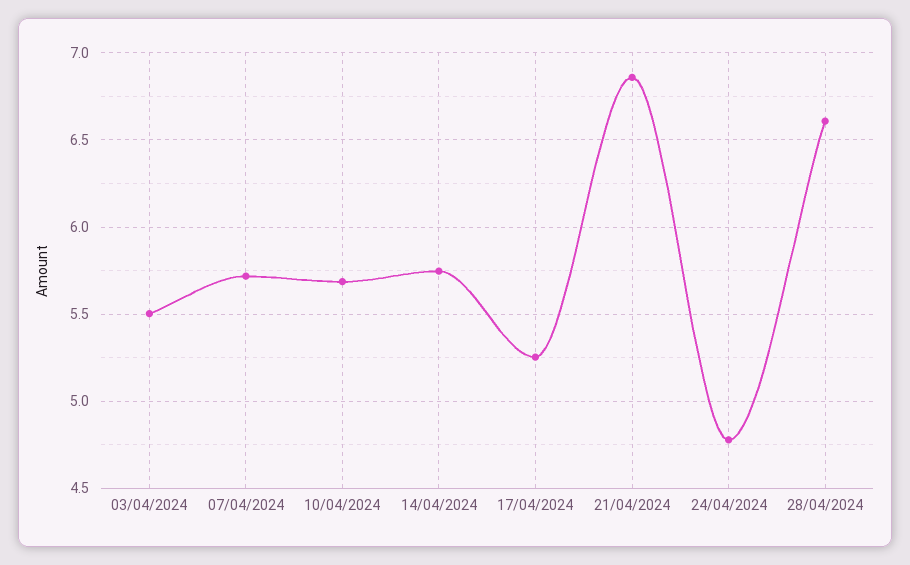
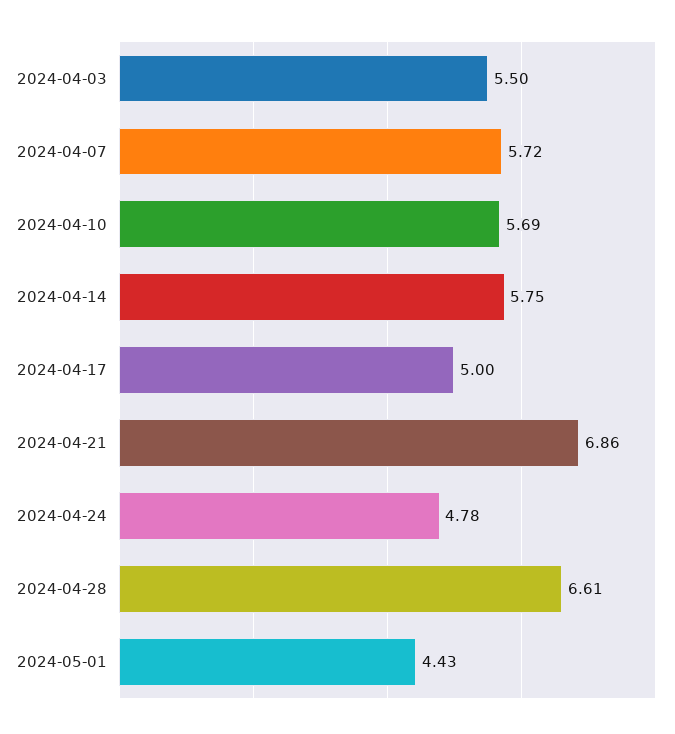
17/04/2024: 5.25 -> 5
2024-05-01: none -> 4.43

